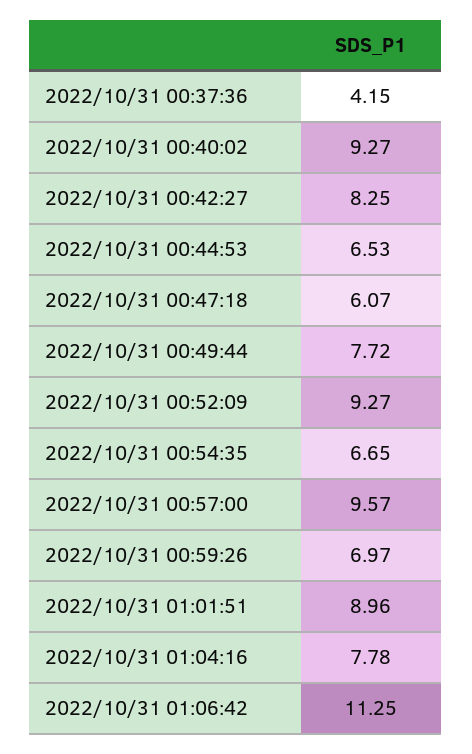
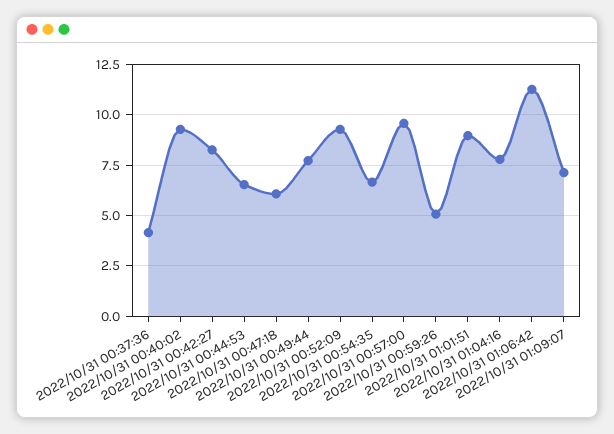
2022/10/31 00:59:26: 6.97 -> 5
2022/10/31 01:09:07: none -> 7

